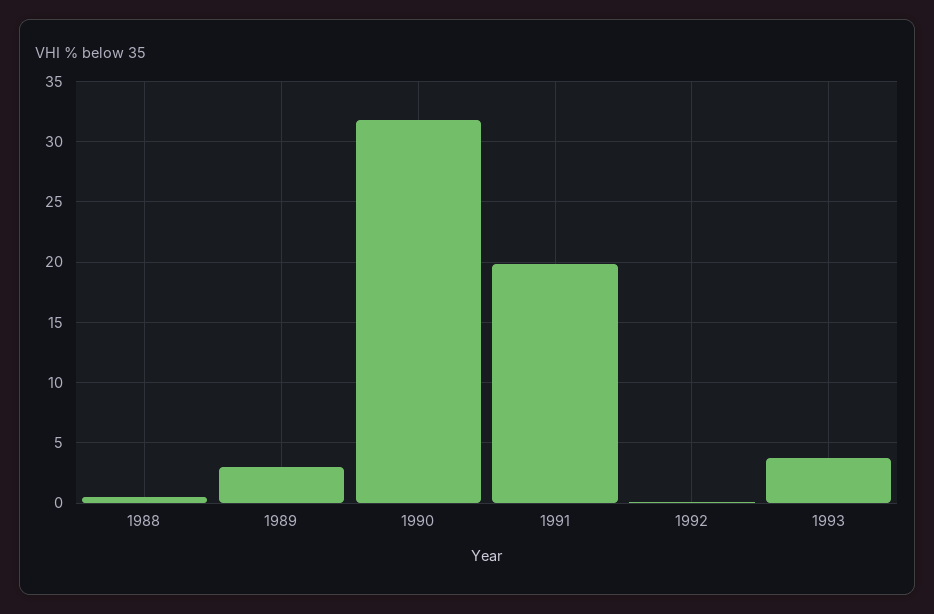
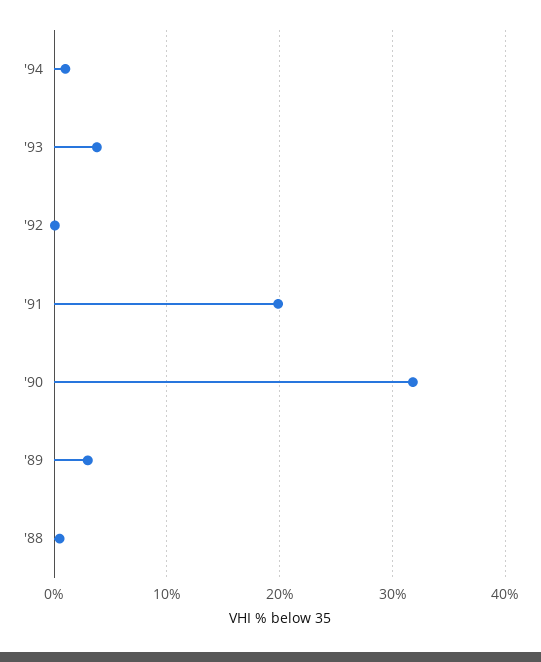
'94: none -> 1

